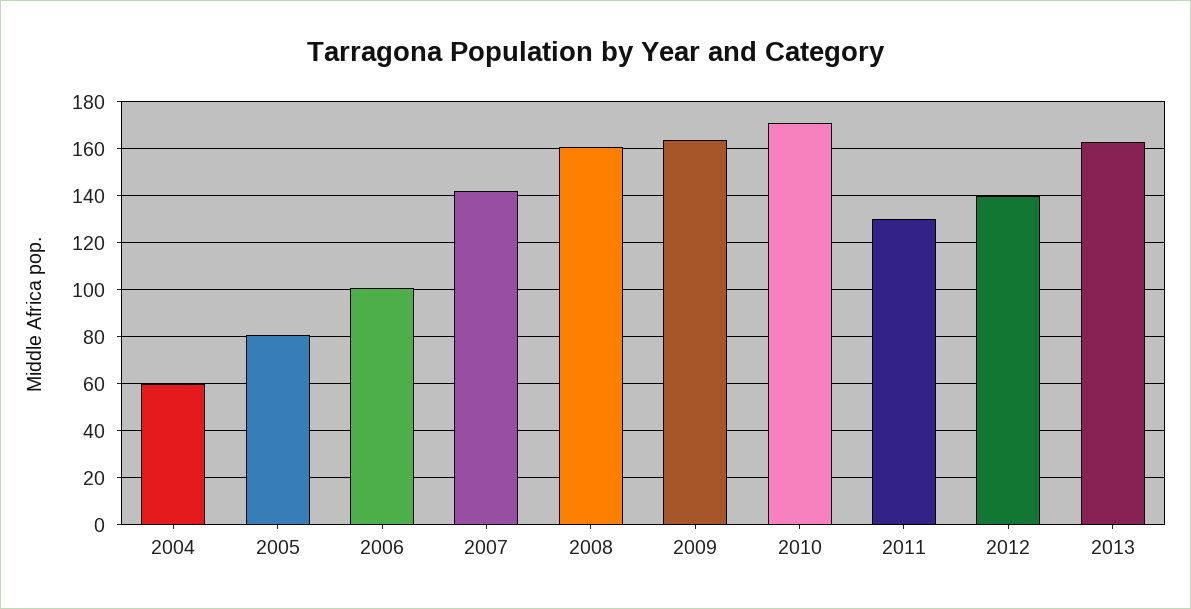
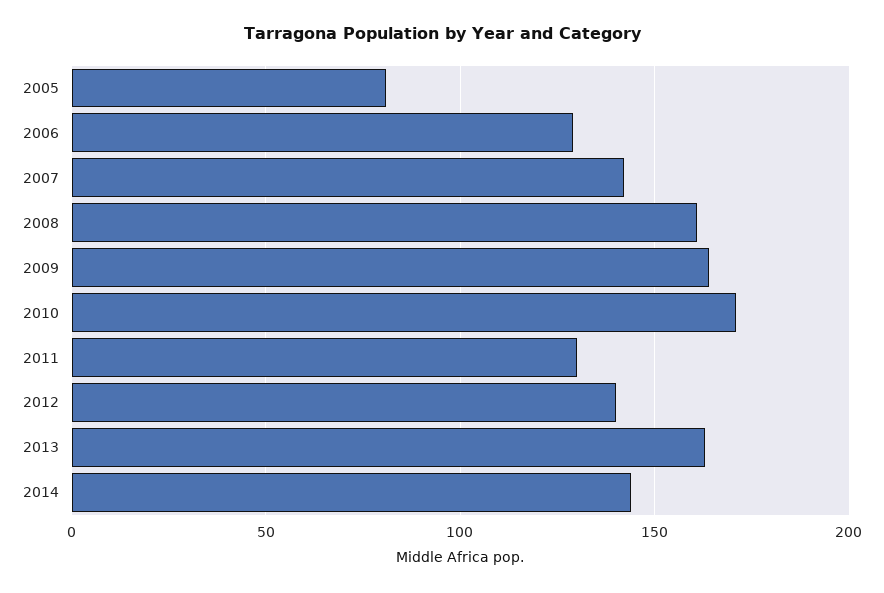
2004: 60 -> none
2006: 100 -> 130
2014: none -> 145

